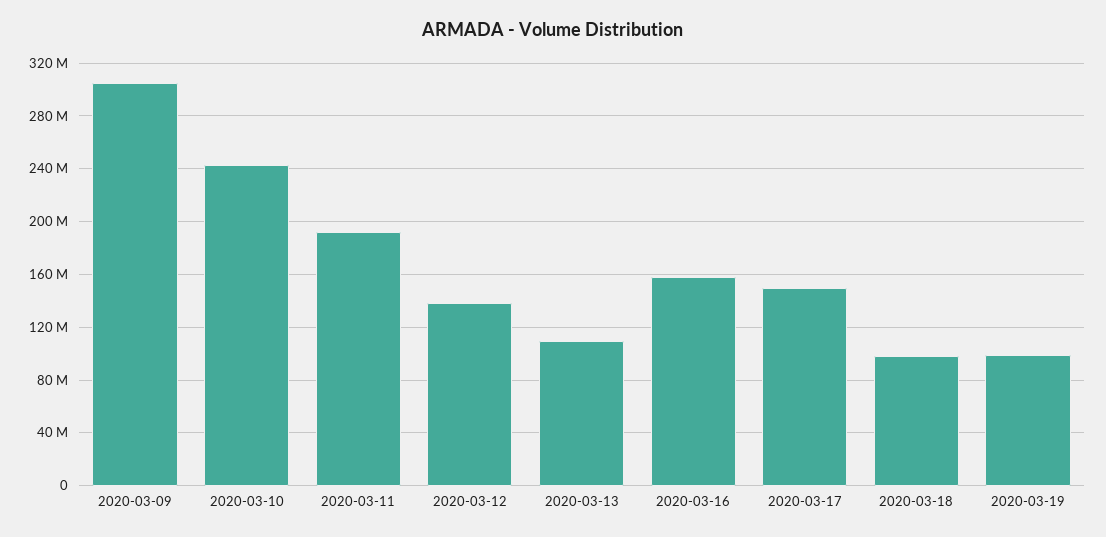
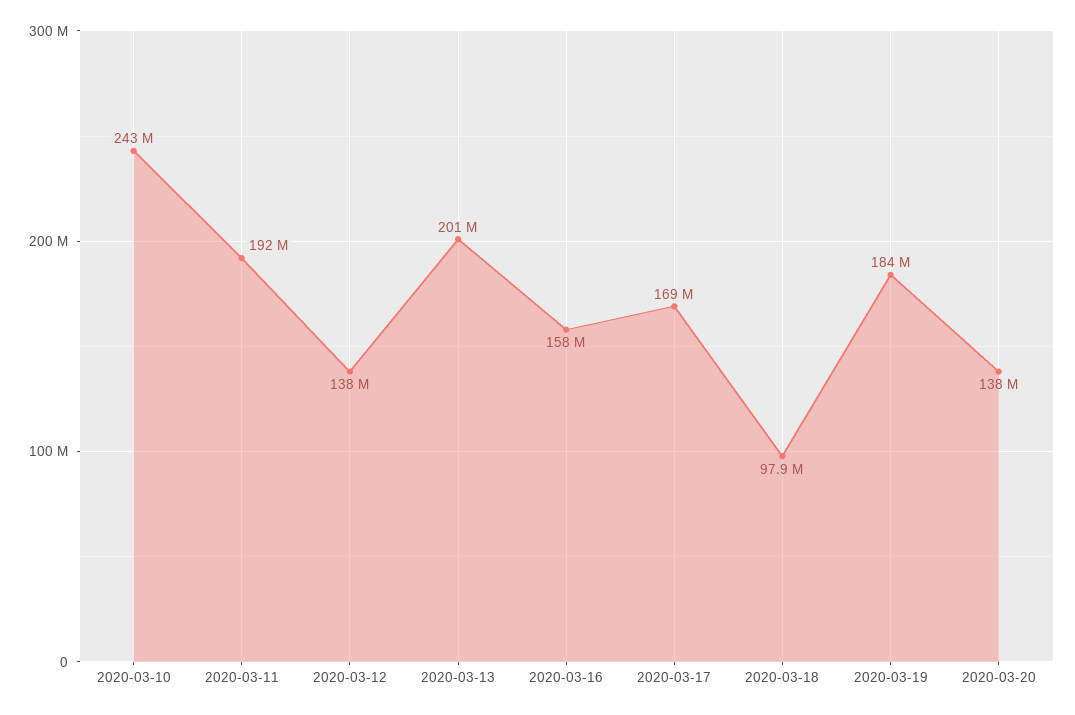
2020-03-09: 305000000 -> none
2020-03-13: 110000000 -> 201000000
2020-03-17: 150000000 -> 169000000
2020-03-19: 100000000 -> 184000000
2020-03-20: none -> 138000000

